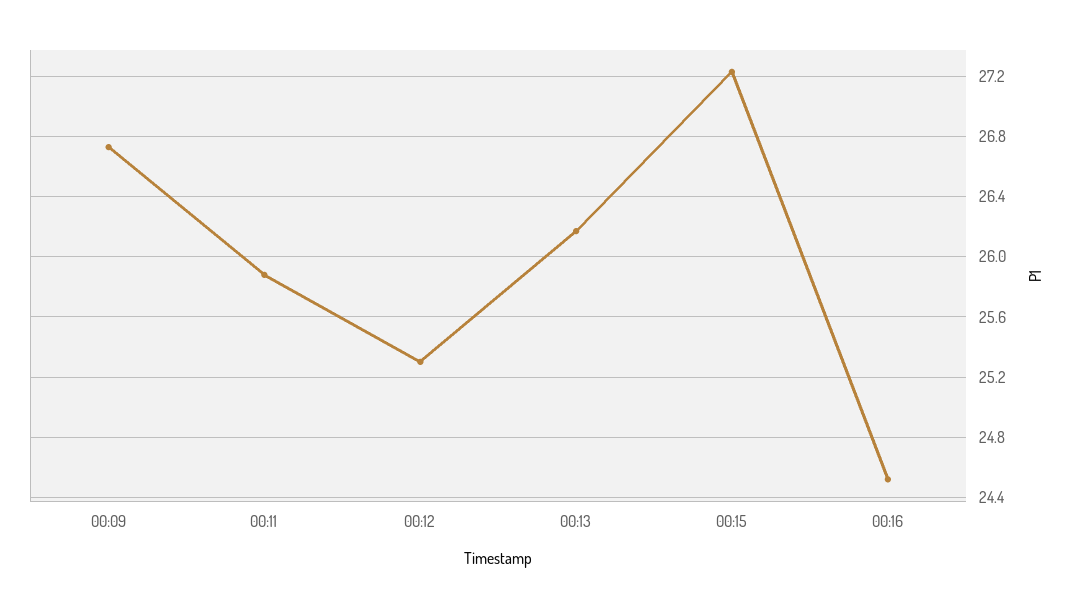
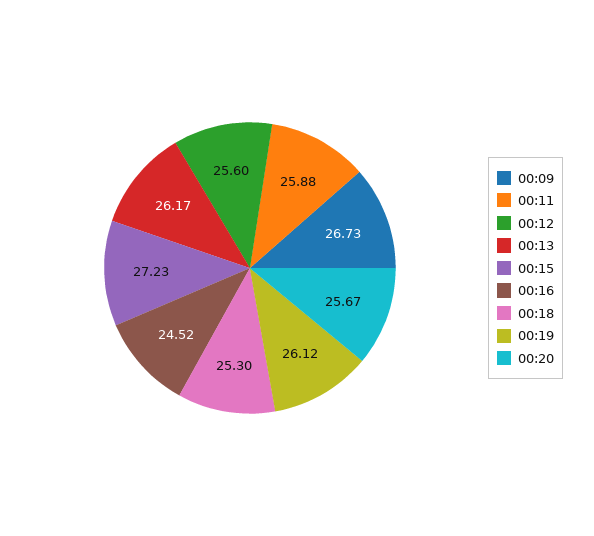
00:12: 25.3 -> 25.6
00:18: none -> 25.3
00:19: none -> 26.12
00:20: none -> 25.67

